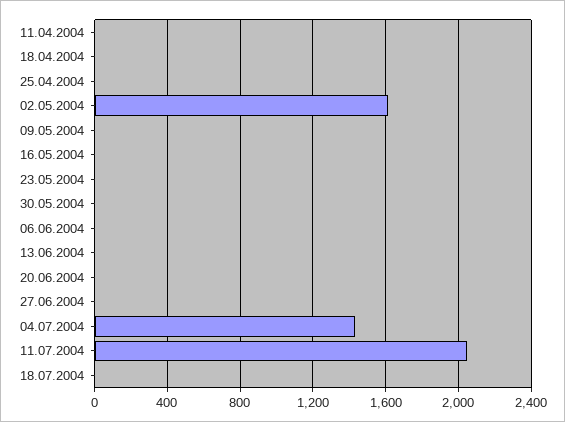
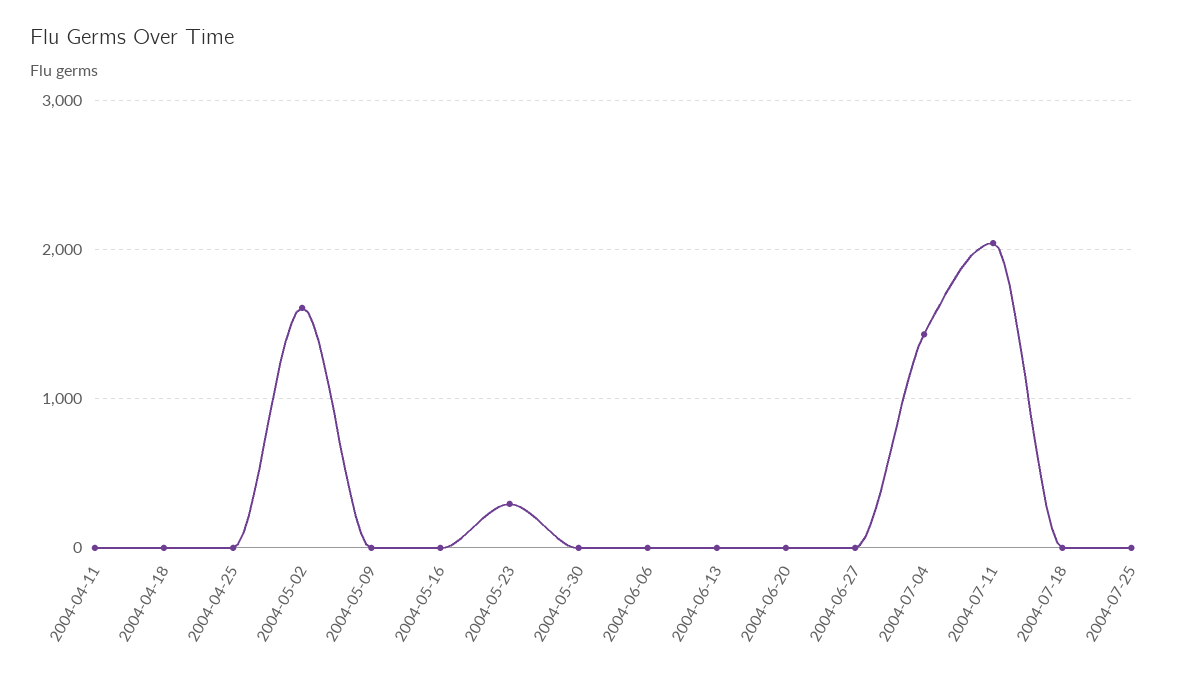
23.05.2004: 0 -> 300
2004-07-25: none -> 0

